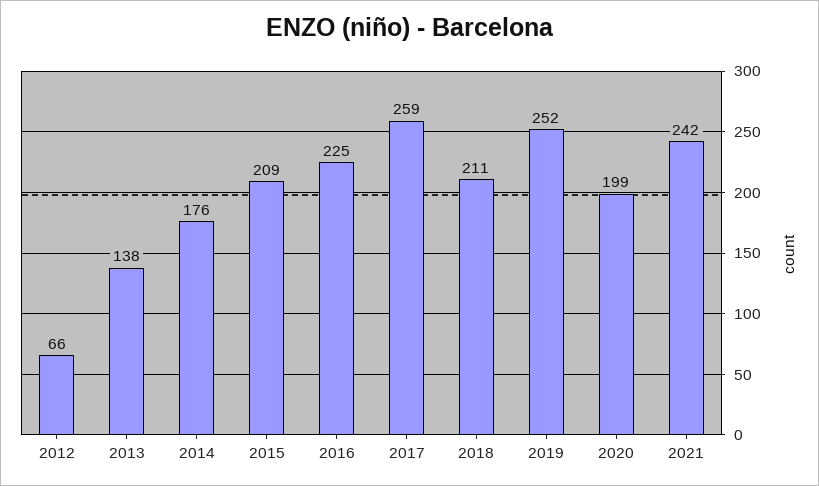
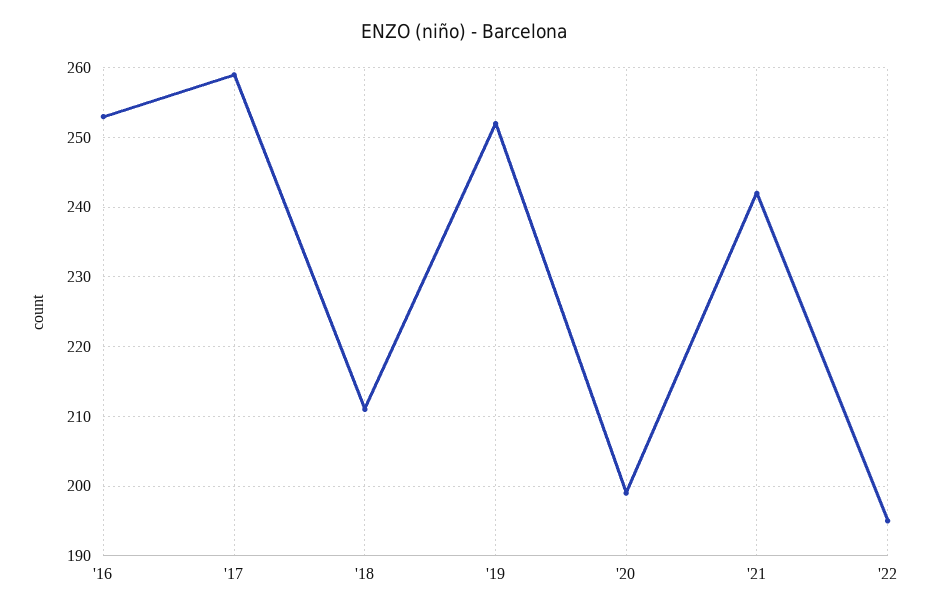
2012: 66 -> none
2013: 138 -> none
2014: 176 -> none
2015: 209 -> none
2016: 225 -> 253
'22: none -> 195

